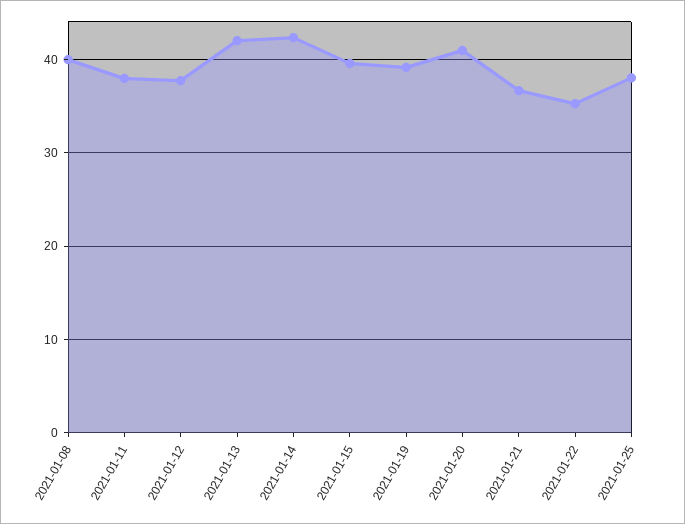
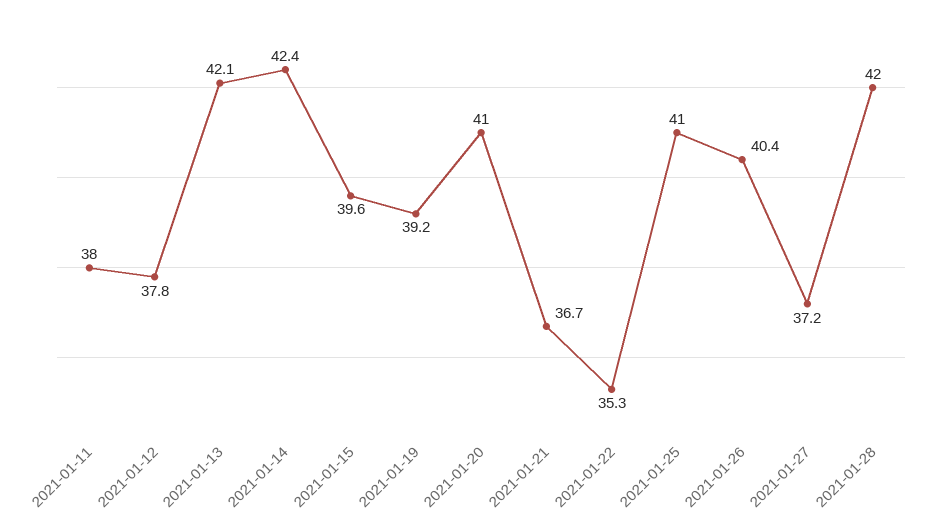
2021-01-08: 40 -> none
2021-01-25: 38 -> 41
2021-01-26: none -> 40.4
2021-01-27: none -> 37.2
2021-01-28: none -> 42

